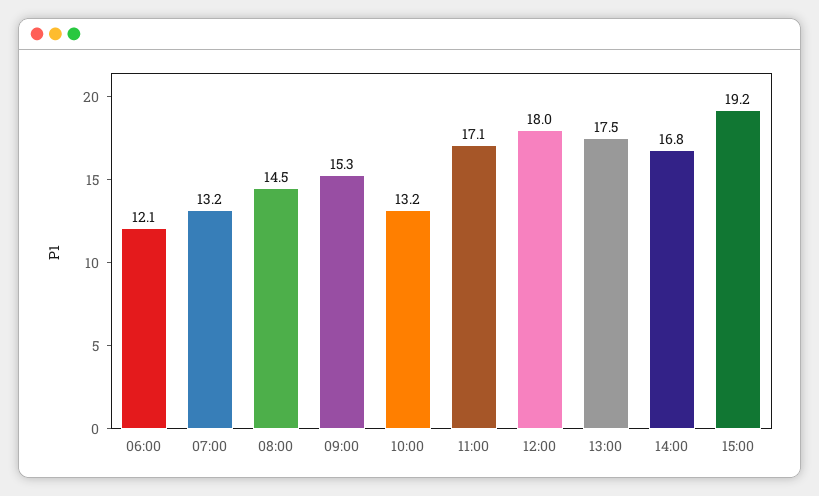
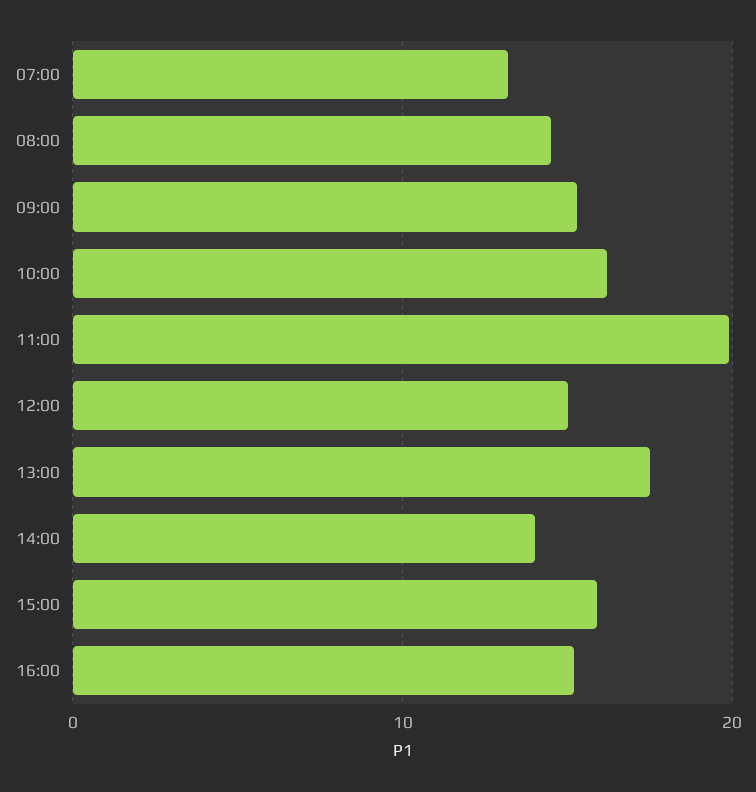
06:00: 12.1 -> none
10:00: 13.2 -> 16
11:00: 17.1 -> 20
12:00: 18 -> 15
14:00: 16.8 -> 14
15:00: 19.2 -> 16
16:00: none -> 15

